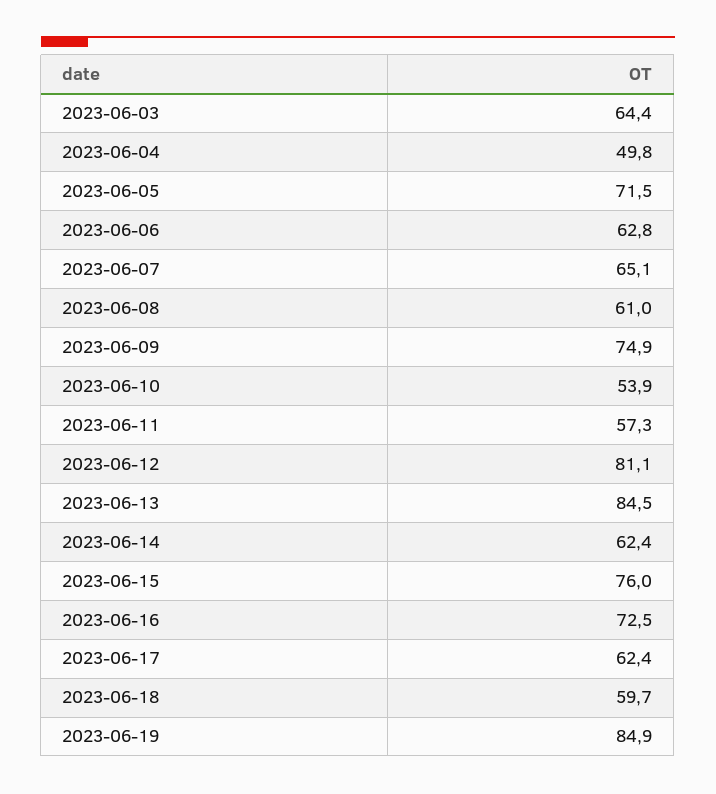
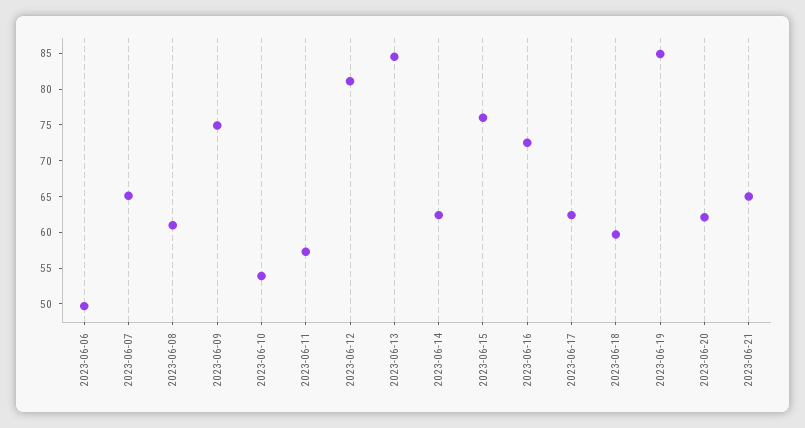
2023-06-03: 64.4 -> none
2023-06-04: 49.8 -> none
2023-06-05: 71.5 -> none
2023-06-06: 62.8 -> 50
2023-06-20: none -> 62.5
2023-06-21: none -> 65

